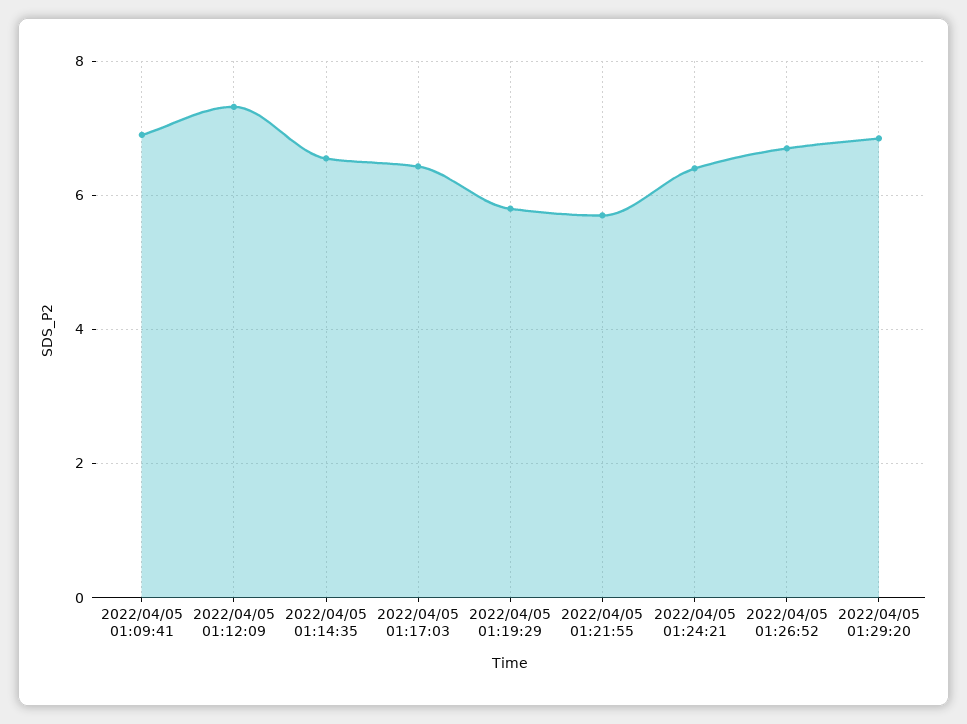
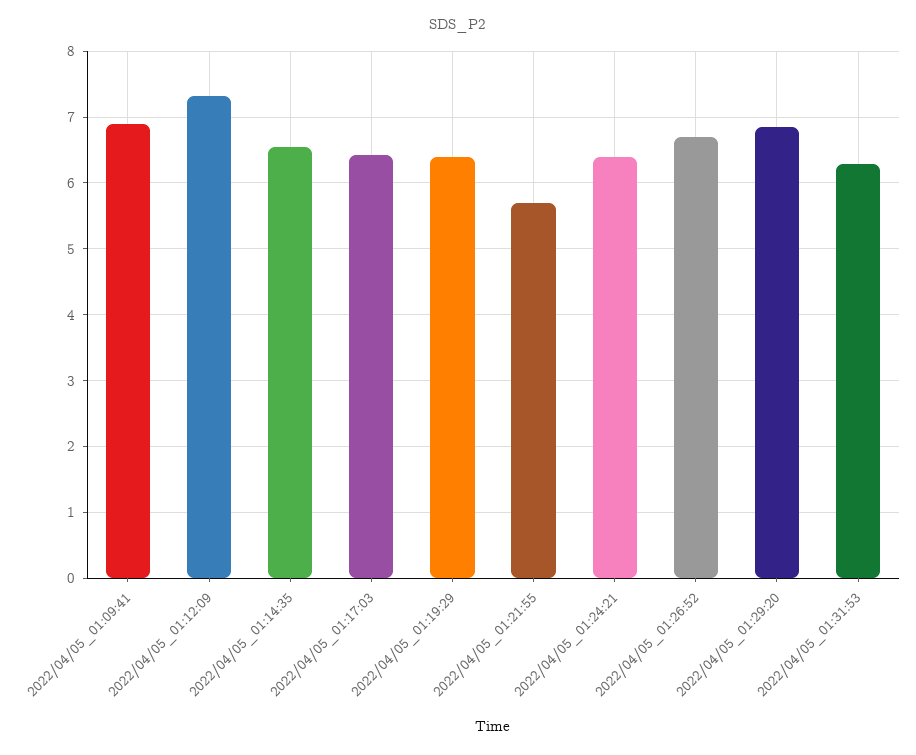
2022/04/05 01:19:29: 5.8 -> 6.4
2022/04/05_01:31:53: none -> 6.3

